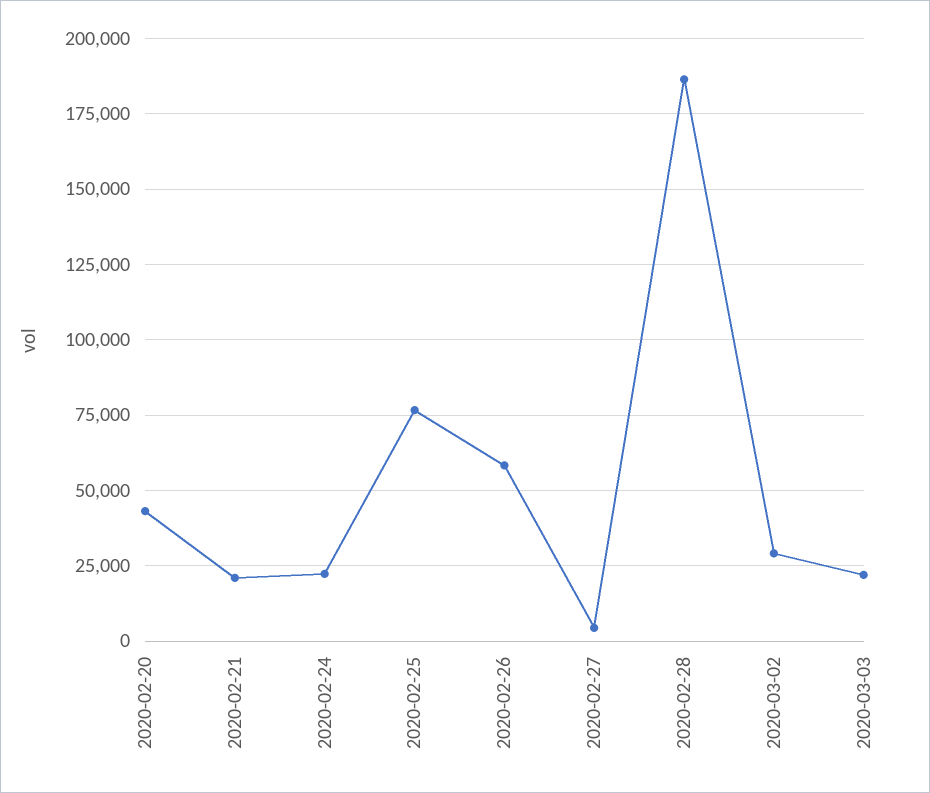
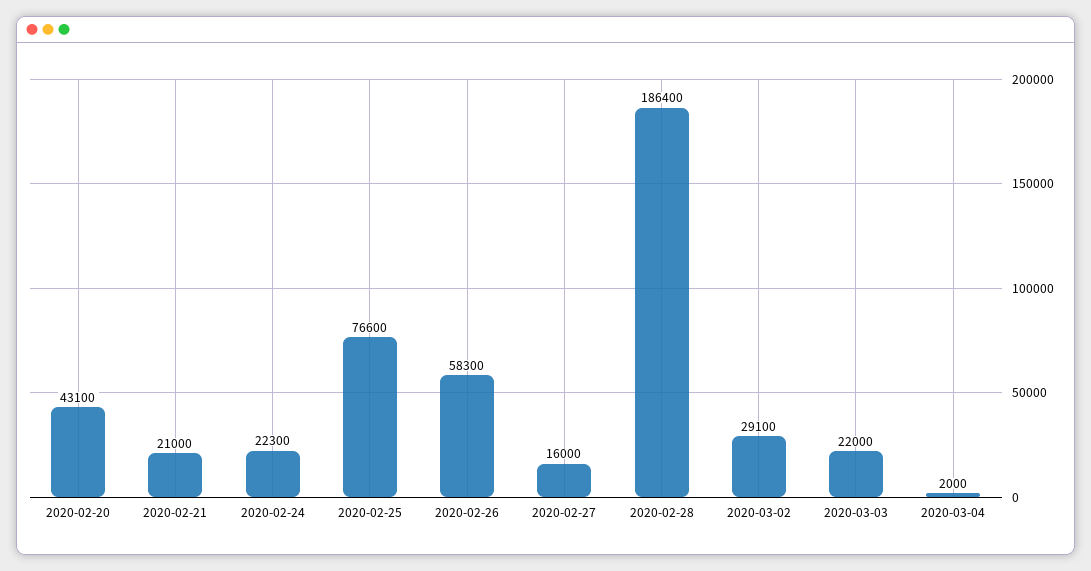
2020-02-27: 5000 -> 16000
2020-03-04: none -> 2000

